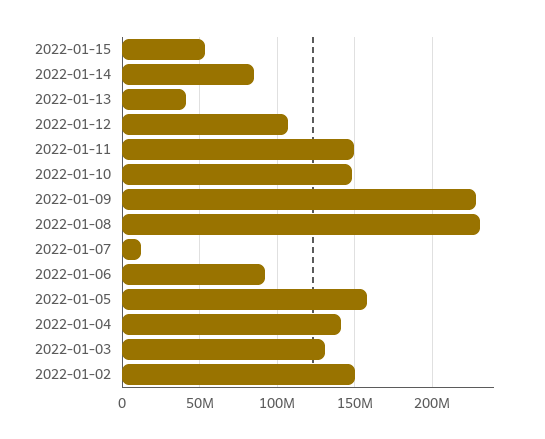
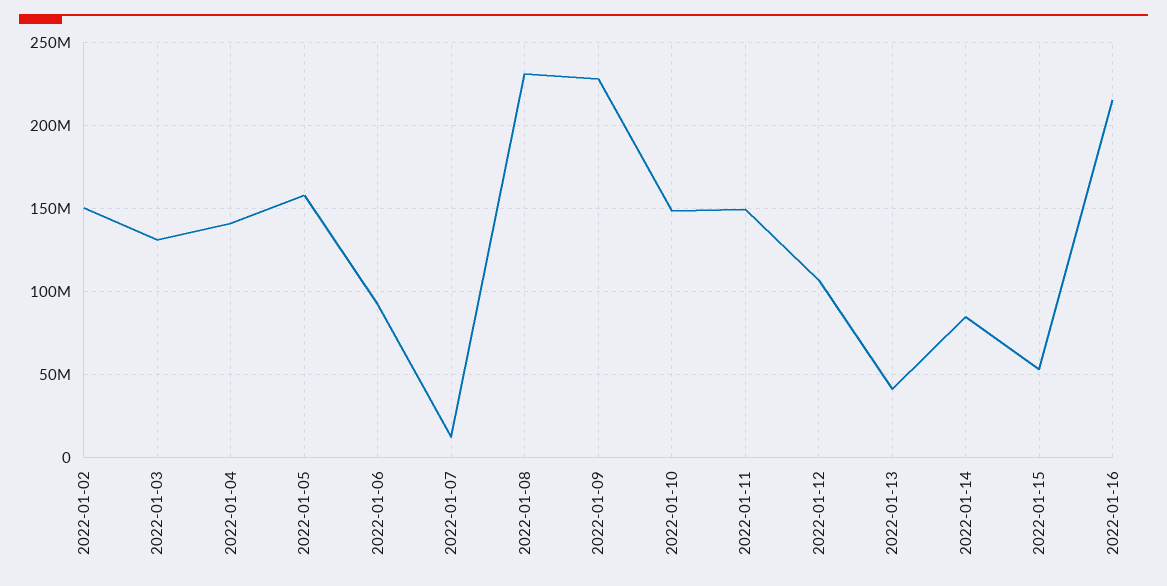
2022-01-16: none -> 215000000

